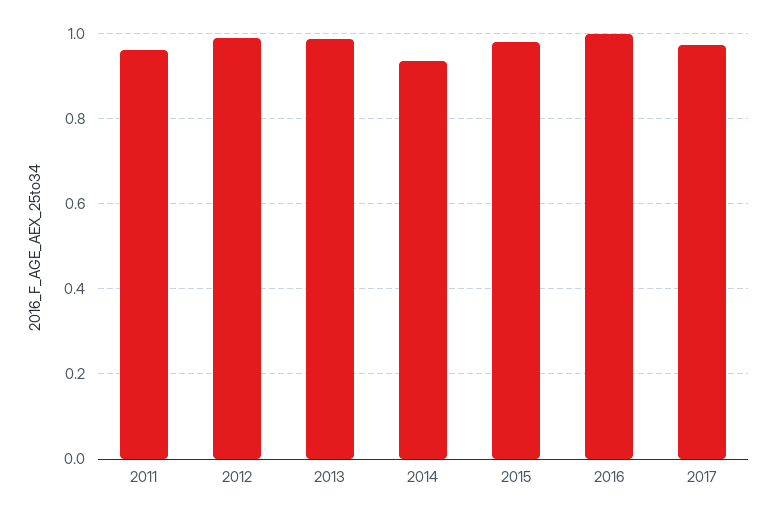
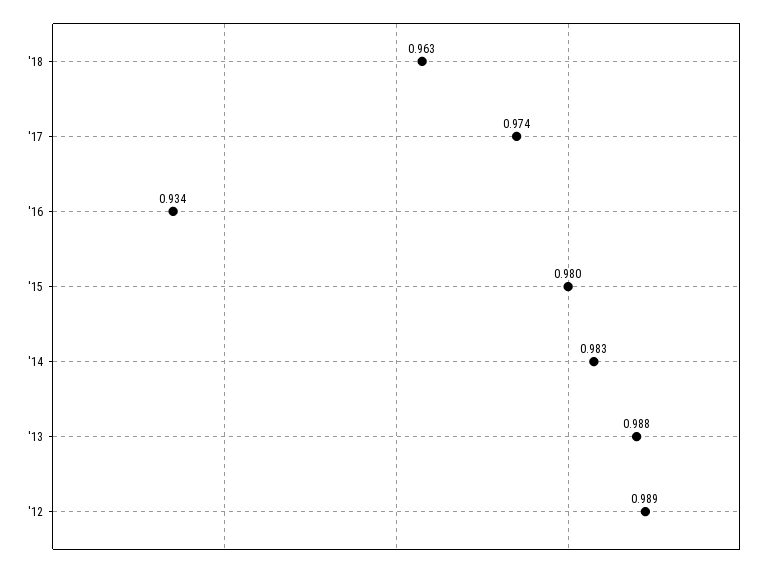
2011: 0.96 -> none
2014: 0.94 -> 0.983
2016: 1 -> 0.934
'18: none -> 0.963

